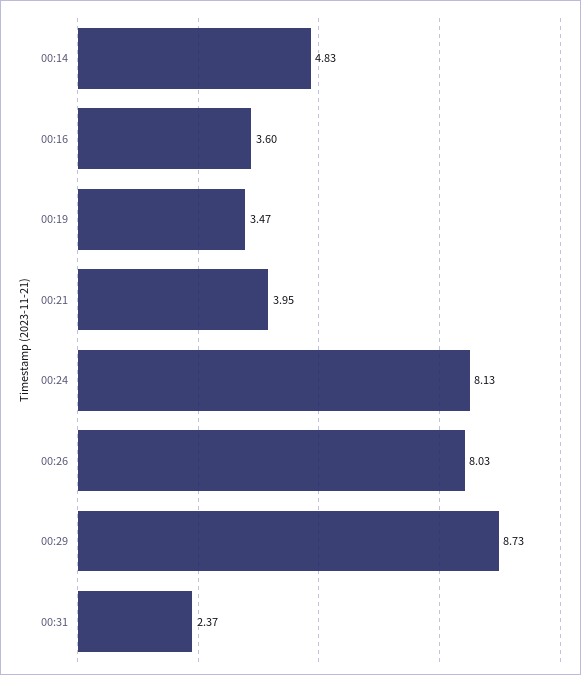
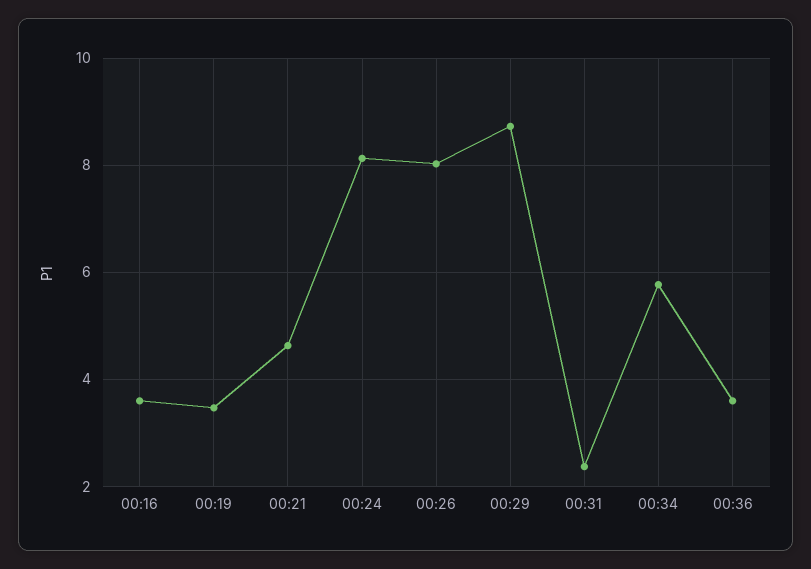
00:14: 4.83 -> none
00:21: 3.95 -> 4.6
00:34: none -> 5.8
00:36: none -> 3.6

